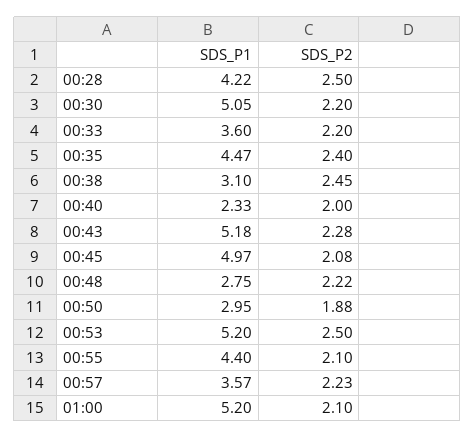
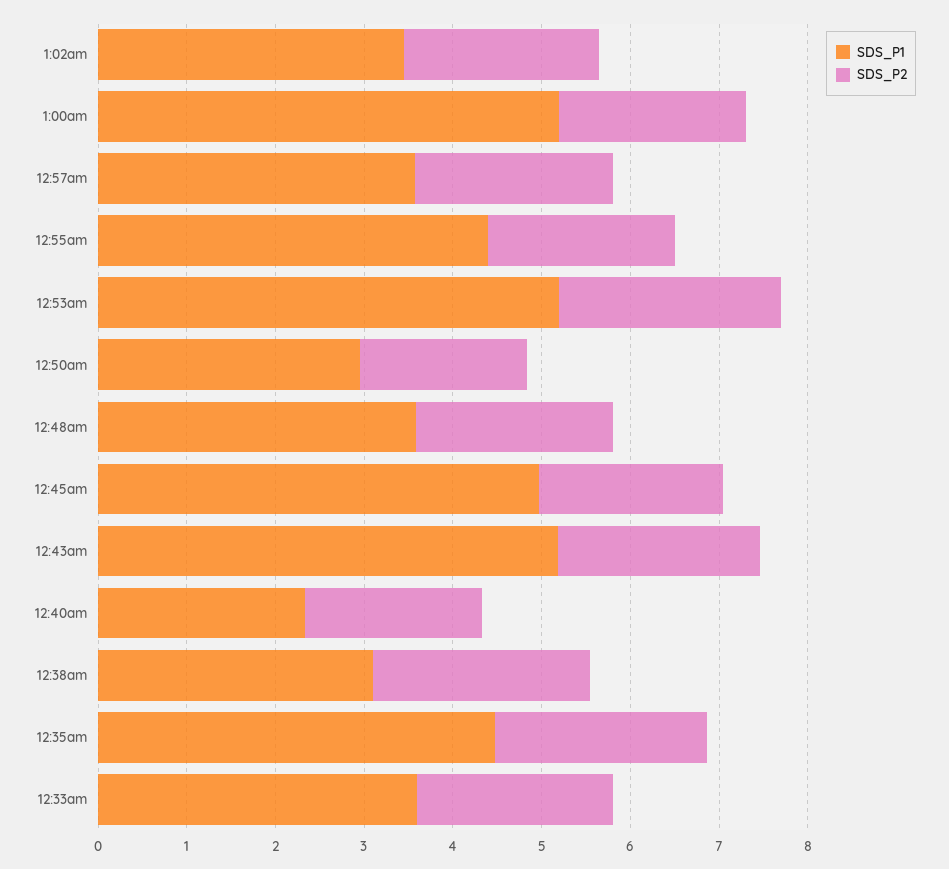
SDS_P1, 00:28: 4.22 -> none
SDS_P2, 00:28: 2.5 -> none
SDS_P1, 00:30: 5.05 -> none
SDS_P2, 00:30: 2.2 -> none
SDS_P1, 00:48: 2.75 -> 3.6
SDS_P1, 1:02am: none -> 3.4
SDS_P2, 1:02am: none -> 2.2

